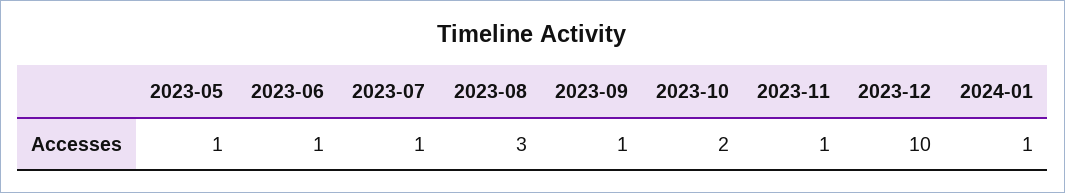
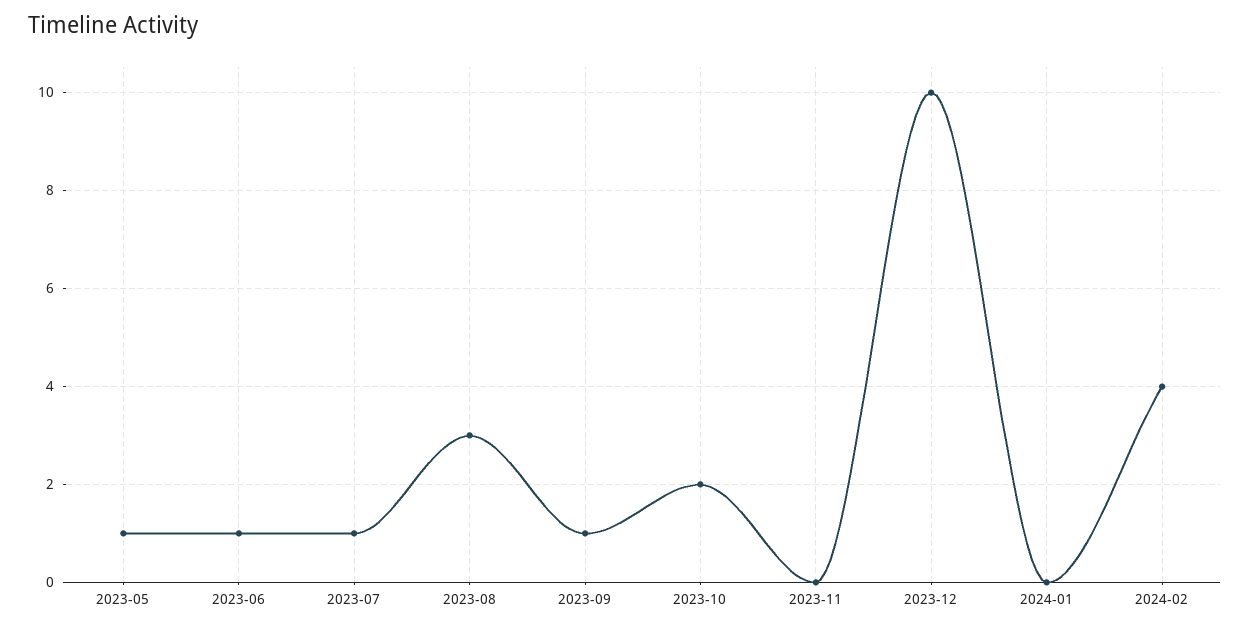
2023-11: 1 -> 0
2024-01: 1 -> 0
2024-02: none -> 4

